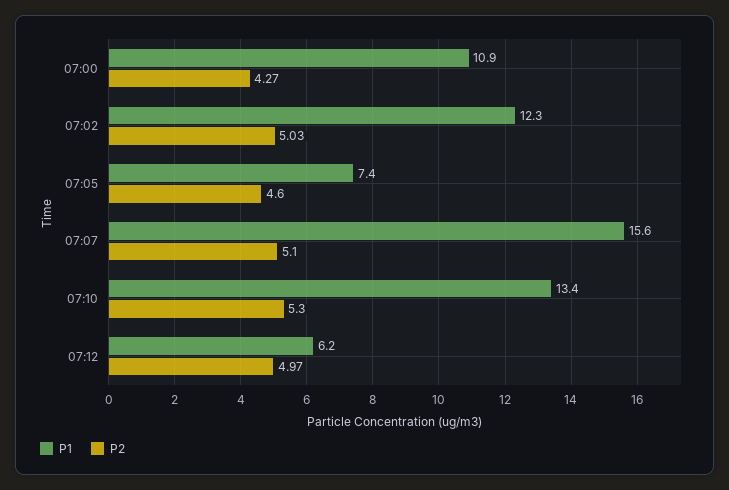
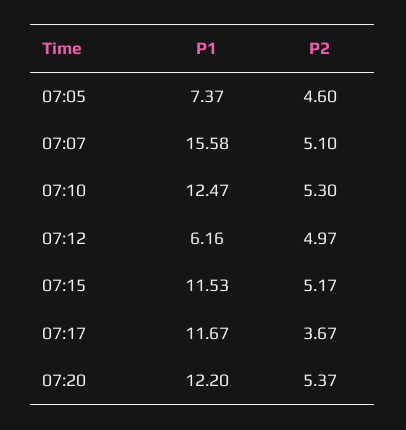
P1, 07:00: 10.9 -> none
P2, 07:00: 4.27 -> none
P1, 07:02: 12.3 -> none
P2, 07:02: 5.03 -> none
P1, 07:10: 13.4 -> 12.47
P1, 07:15: none -> 11.53
P2, 07:15: none -> 5.17
P1, 07:17: none -> 11.67
P2, 07:17: none -> 3.67
P1, 07:20: none -> 12.2
P2, 07:20: none -> 5.37

